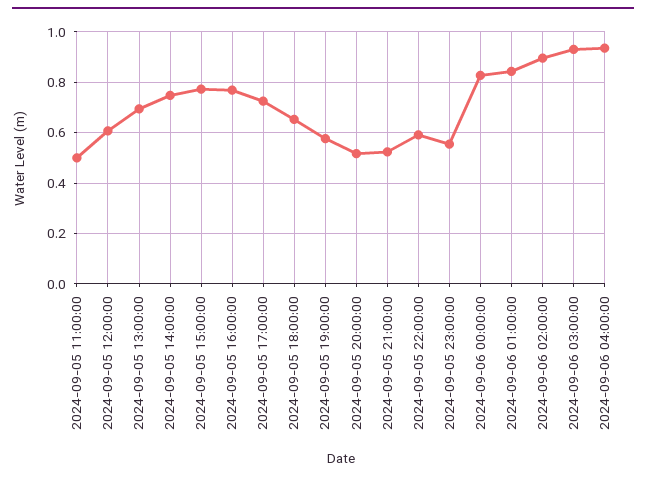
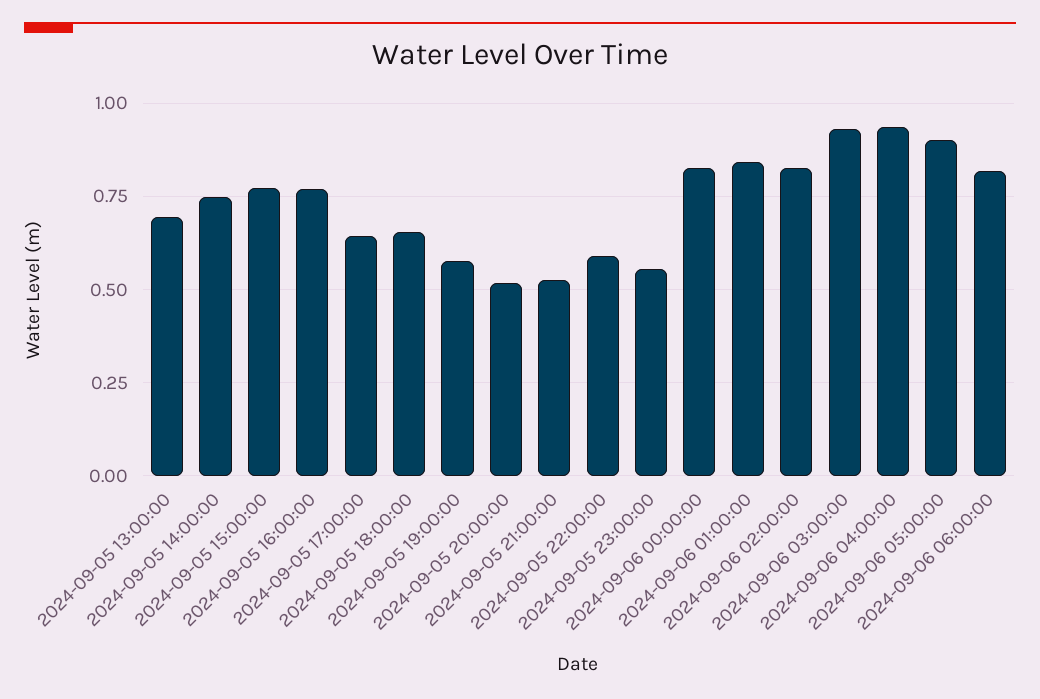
2024-09-05 11:00:00: 0.5 -> none
2024-09-05 12:00:00: 0.6 -> none
2024-09-05 17:00:00: 0.725 -> 0.65
2024-09-06 02:00:00: 0.9 -> 0.825
2024-09-06 05:00:00: none -> 0.9
2024-09-06 06:00:00: none -> 0.825

